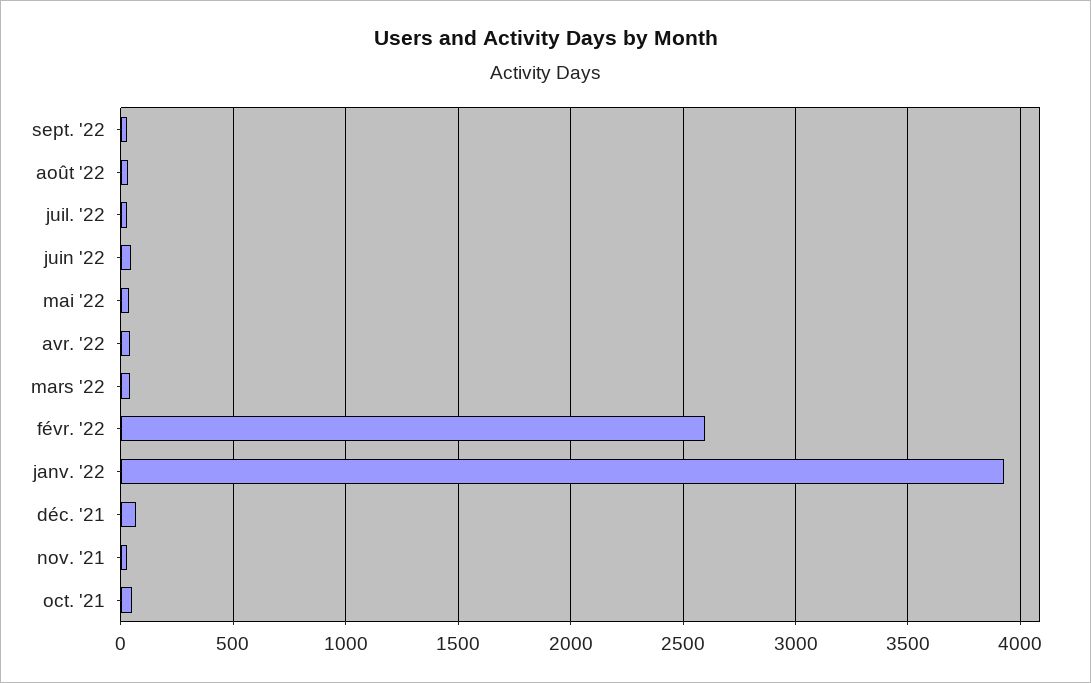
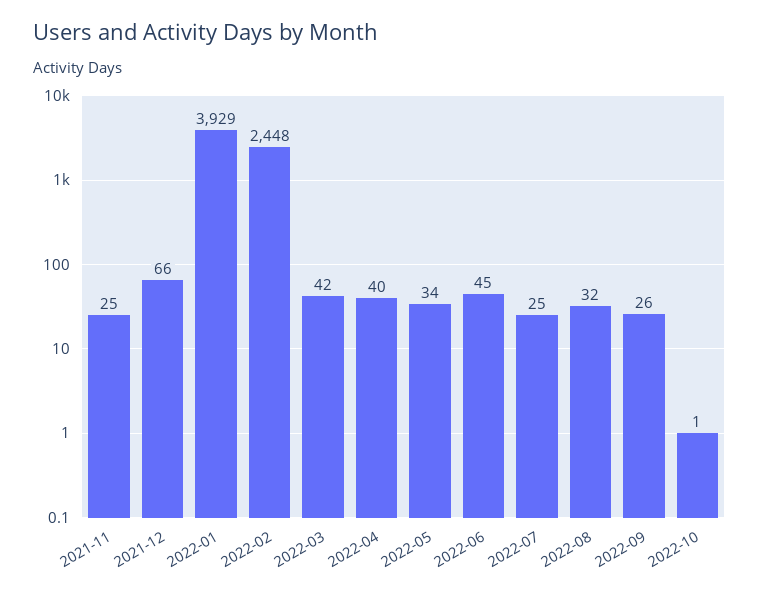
févr. '22: 2600 -> 2448
oct. '21: 50 -> none
2022-10: none -> 1

